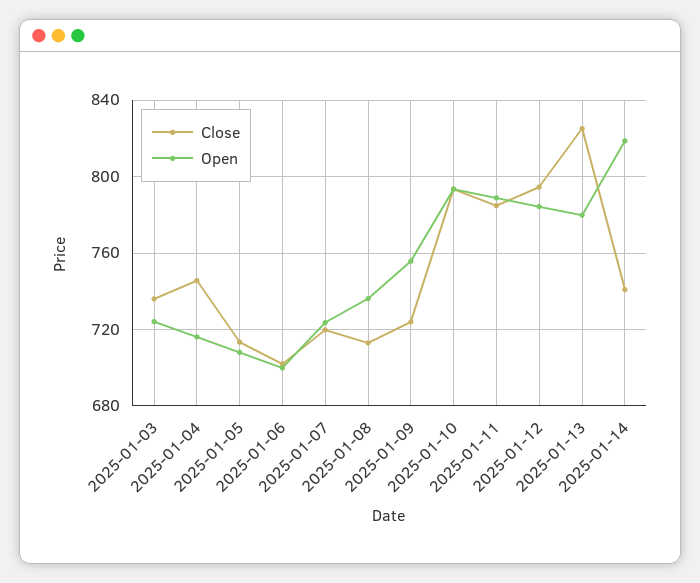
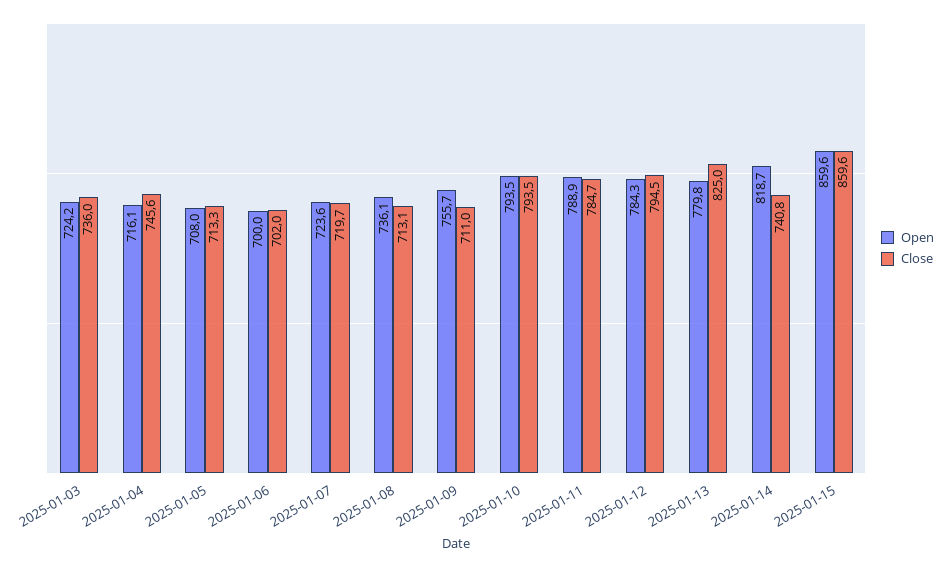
Close, 2025-01-09: 725 -> 711
Open, 2025-01-15: none -> 859.6
Close, 2025-01-15: none -> 859.6

